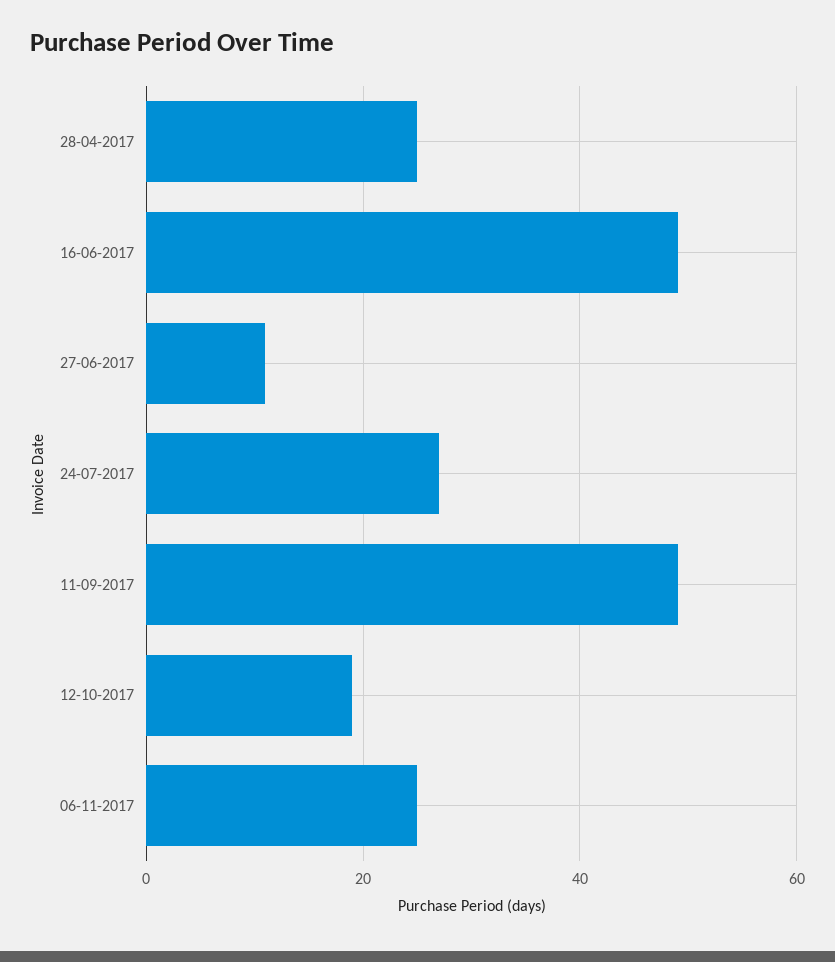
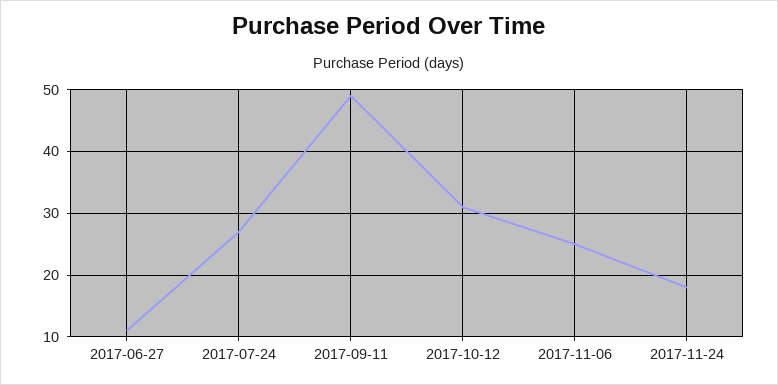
28-04-2017: 25 -> none
16-06-2017: 50 -> none
12-10-2017: 20 -> 31
2017-11-24: none -> 18

